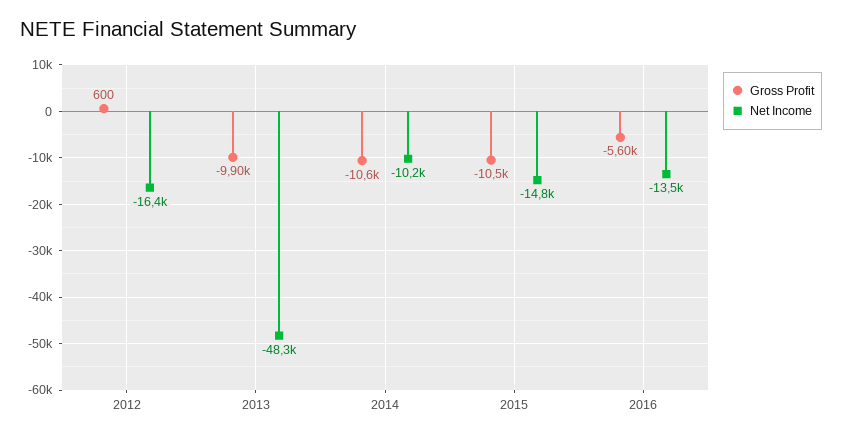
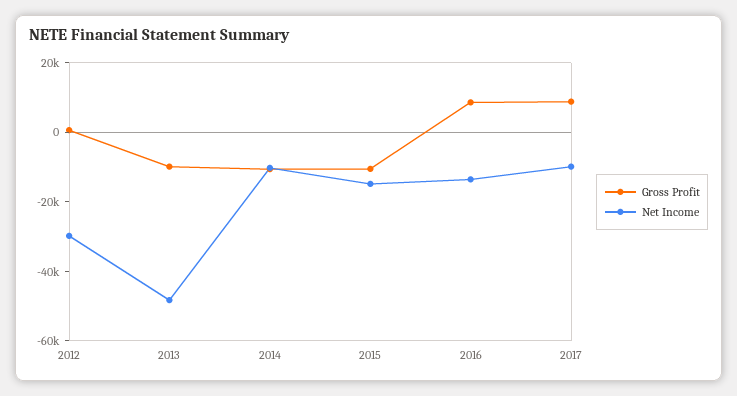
Net Income, 2012: -16400 -> -30000
Gross Profit, 2016: -5600 -> 10000
Gross Profit, 2017: none -> 10000
Net Income, 2017: none -> -10000

